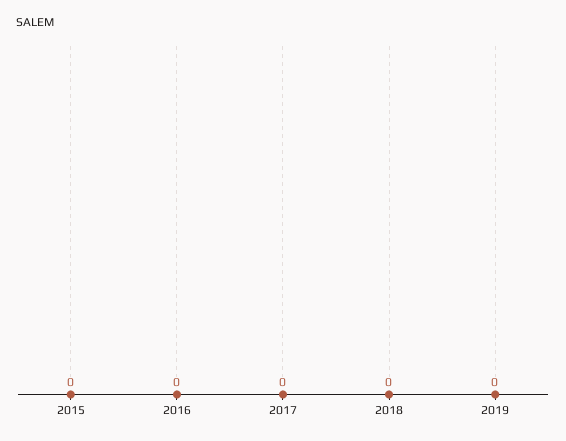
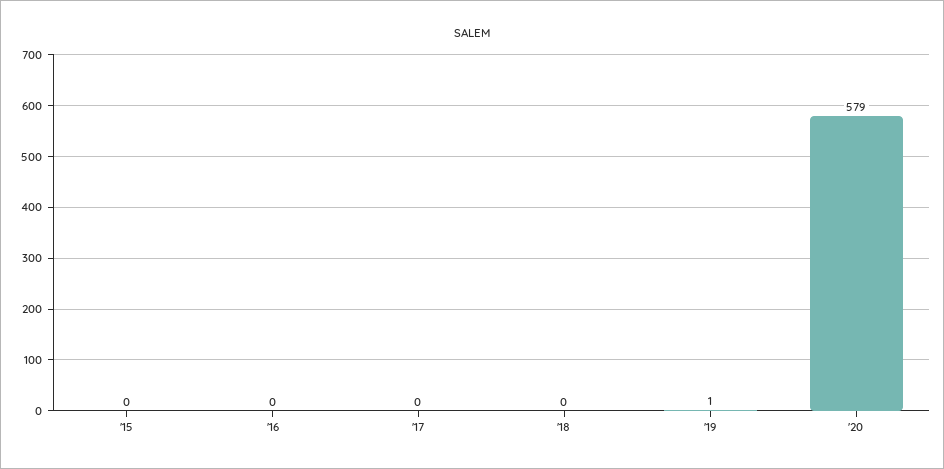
2019: 0 -> 1
'20: none -> 579

